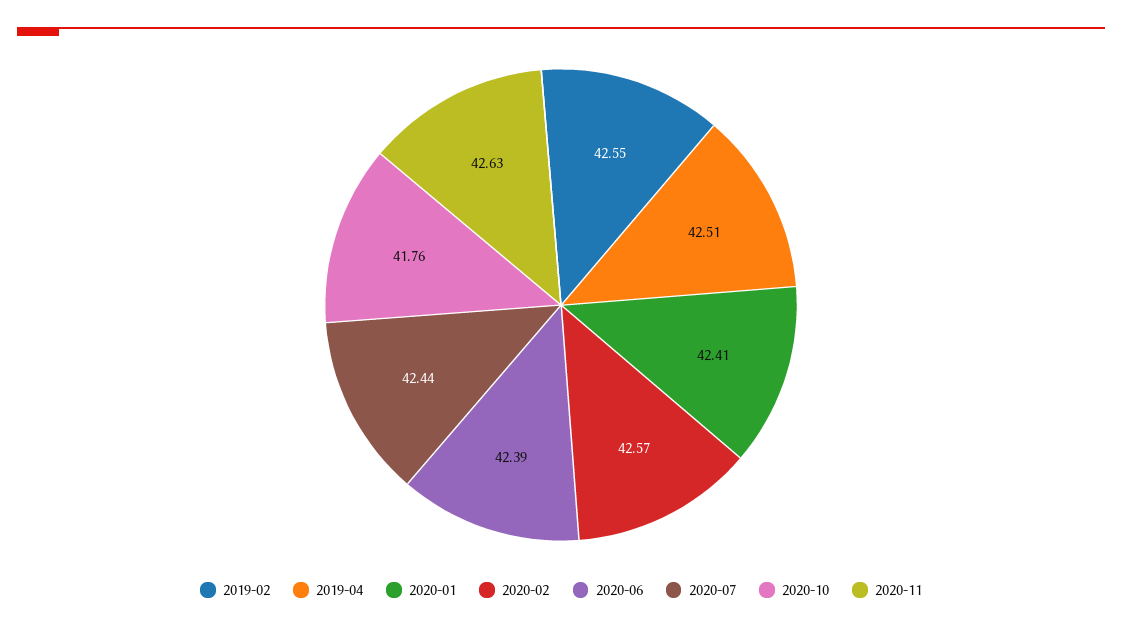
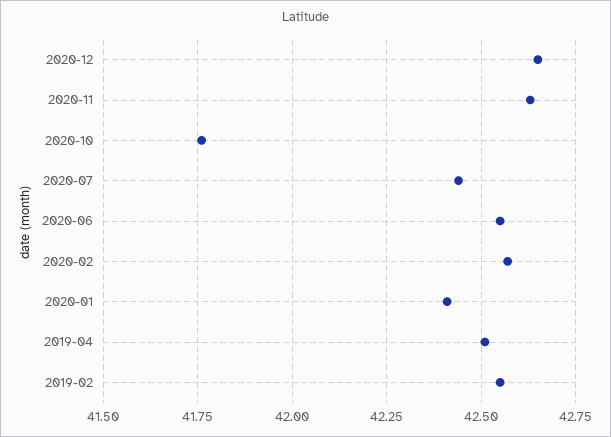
2020-06: 42.39 -> 42.55
2020-12: none -> 42.65

